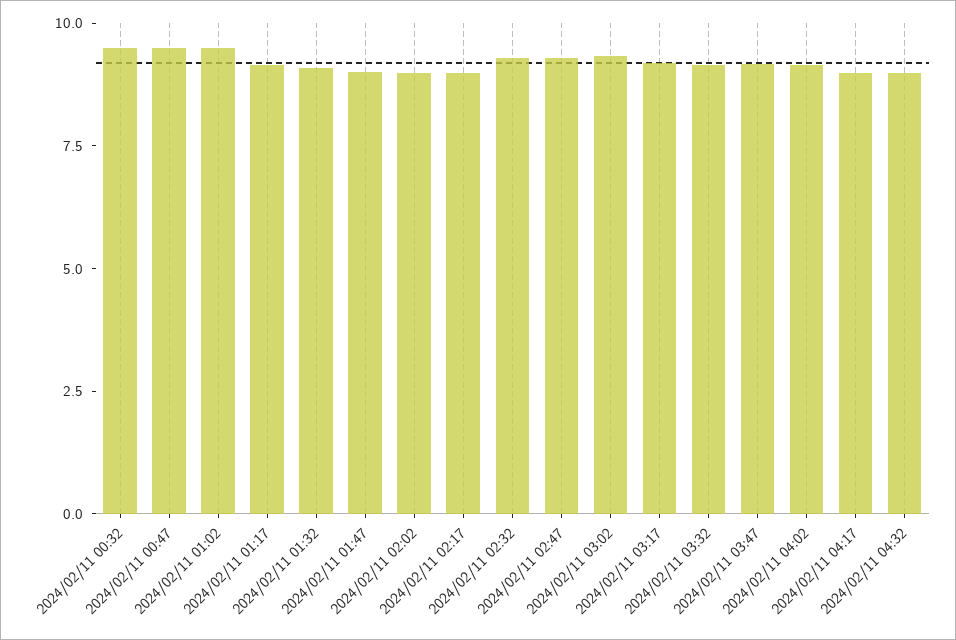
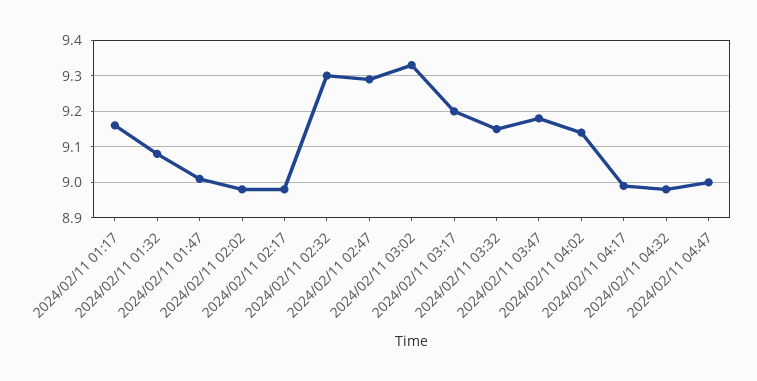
2024/02/11 00:32: 9.5 -> none
2024/02/11 00:47: 9.5 -> none
2024/02/11 01:02: 9.5 -> none
2024/02/11 04:47: none -> 9

